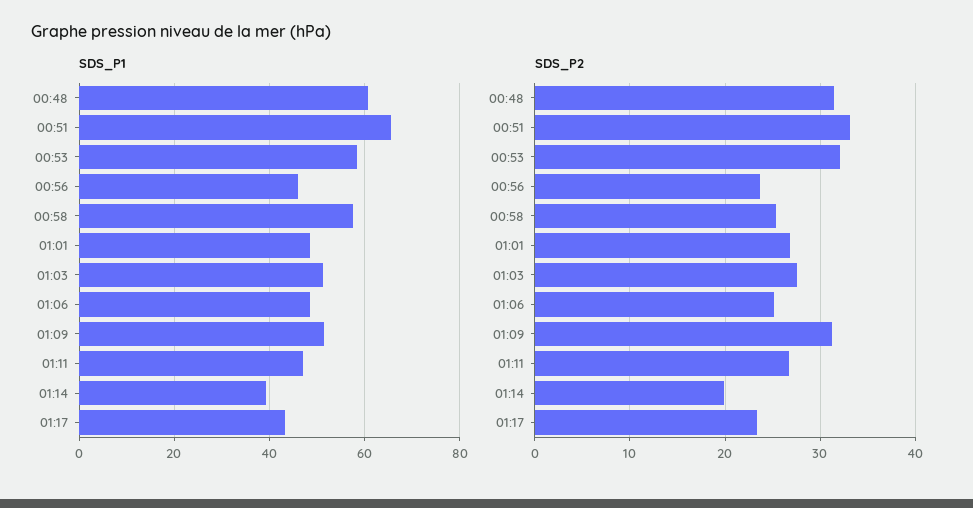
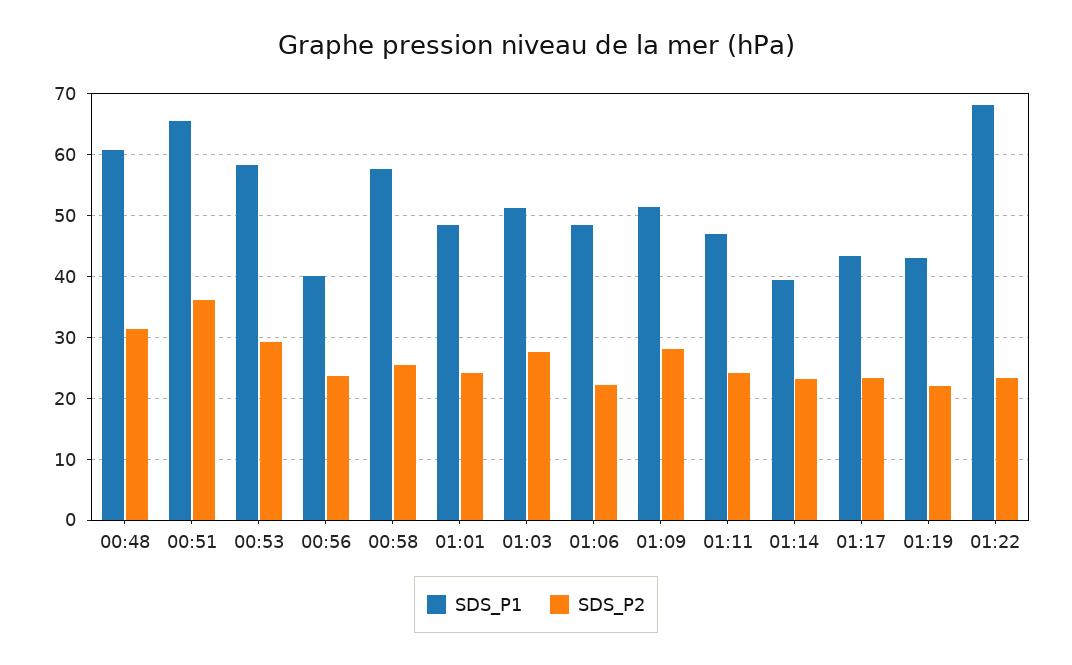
SDS_P1, 00:56: 46 -> 40
SDS_P2, 00:51: 33 -> 36
SDS_P2, 00:53: 32 -> 29
SDS_P2, 01:01: 27 -> 24
SDS_P2, 01:06: 25 -> 22
SDS_P2, 01:09: 31 -> 28
SDS_P2, 01:11: 27 -> 24
SDS_P2, 01:14: 20 -> 23
SDS_P1, 01:19: none -> 43
SDS_P2, 01:19: none -> 22
SDS_P1, 01:22: none -> 68
SDS_P2, 01:22: none -> 23

